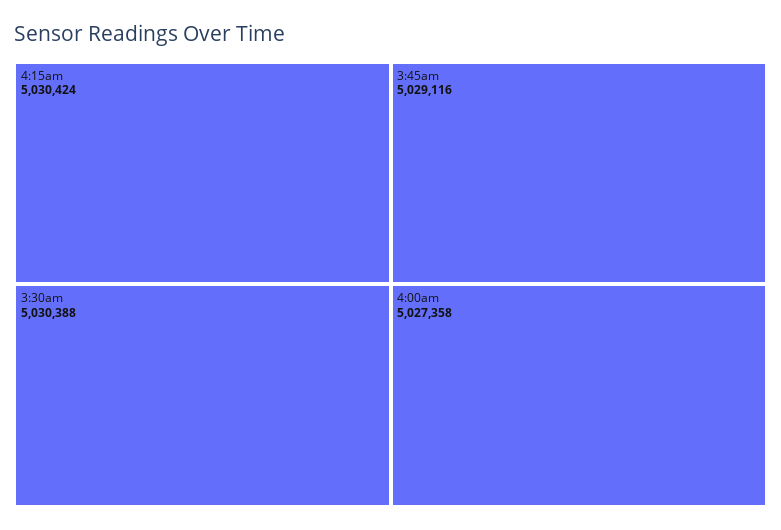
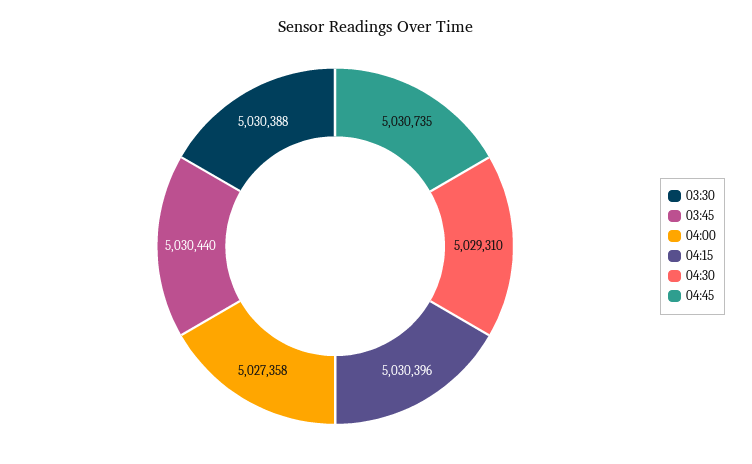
4:15am: 5030424 -> 5030396
3:45am: 5029116 -> 5030440
04:30: none -> 5029310
04:45: none -> 5030735

